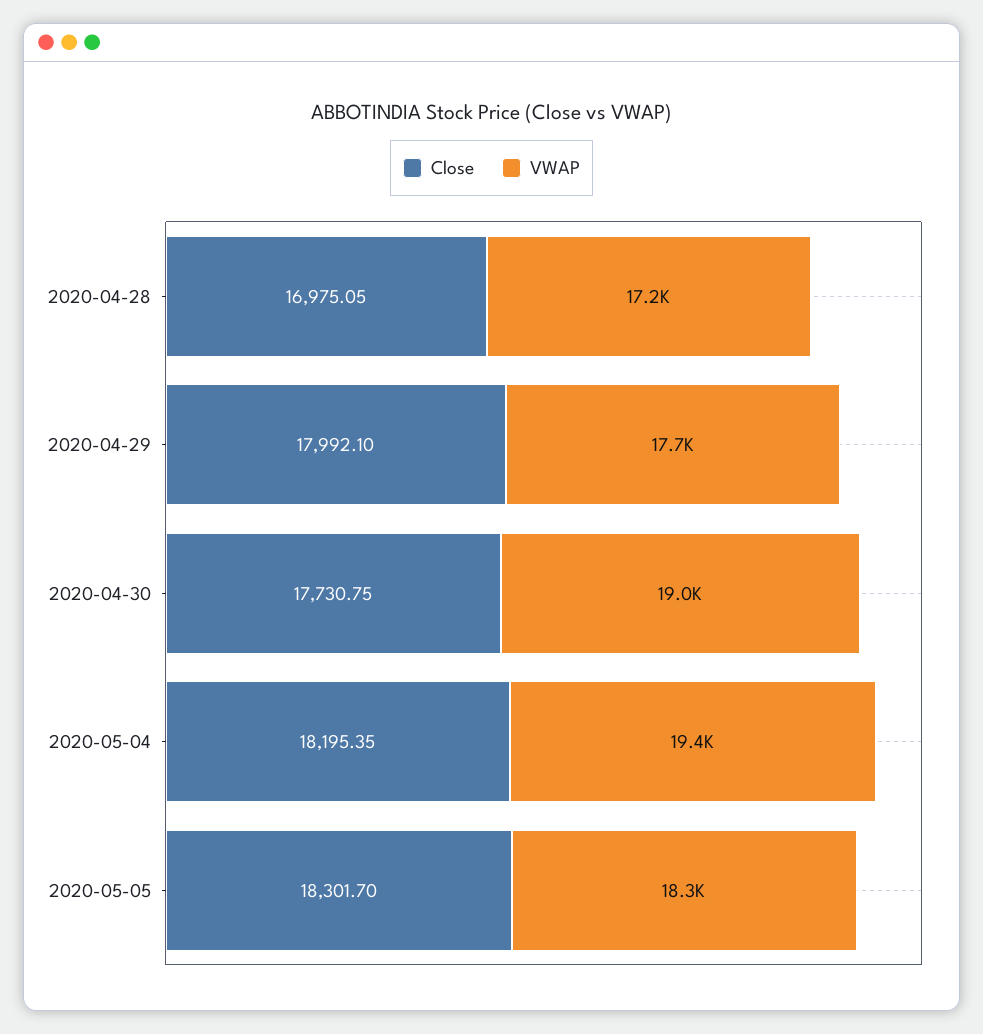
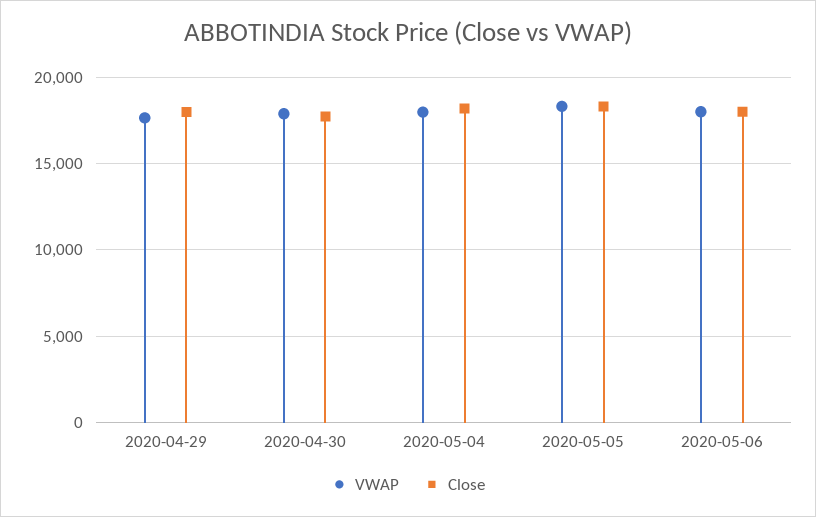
Close, 2020-04-28: 16975.05 -> none
VWAP, 2020-04-28: 17200 -> none
VWAP, 2020-04-30: 19000 -> 18000
VWAP, 2020-05-04: 19400 -> 18000
VWAP, 2020-05-06: none -> 18000
Close, 2020-05-06: none -> 18000

